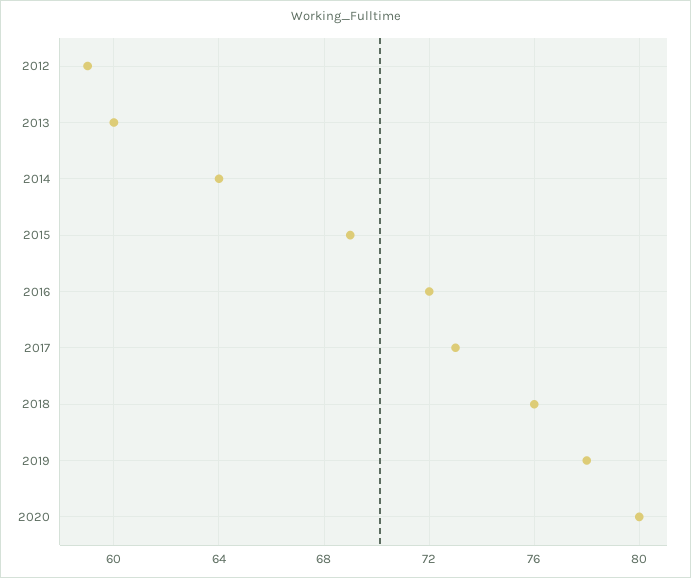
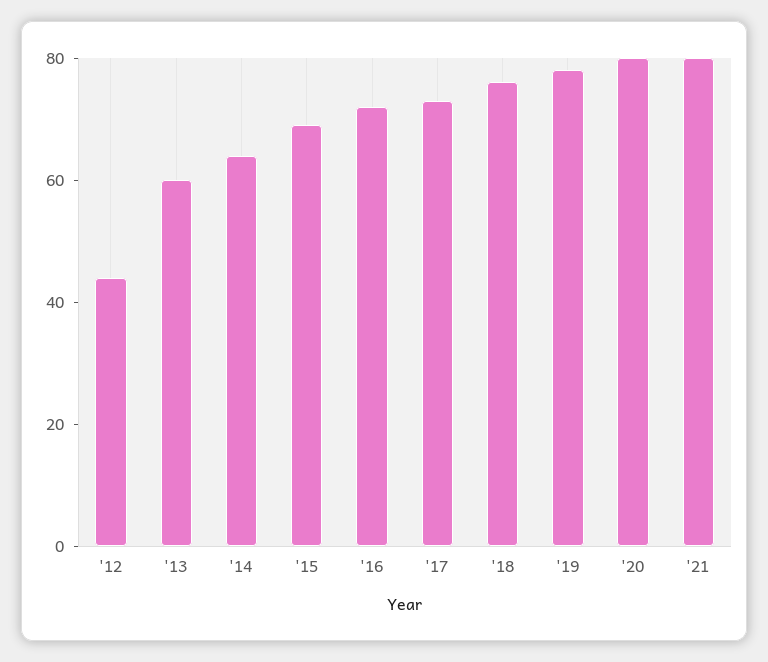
2012: 59 -> 45
'21: none -> 80

